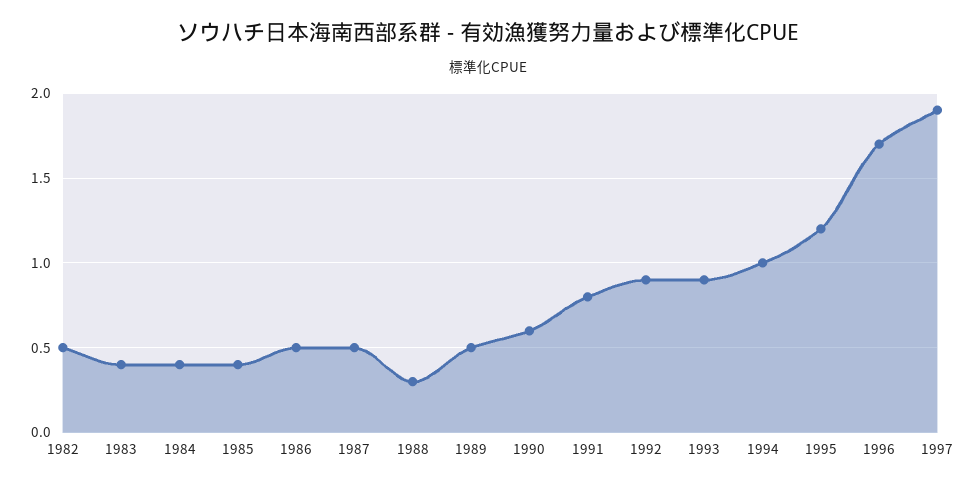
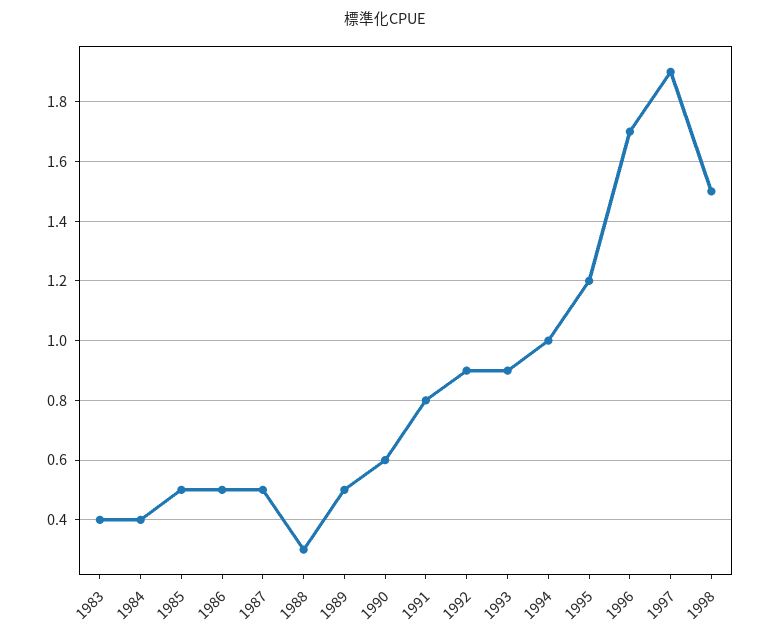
1982: 0.5 -> none
1985: 0.4 -> 0.5
1998: none -> 1.5

